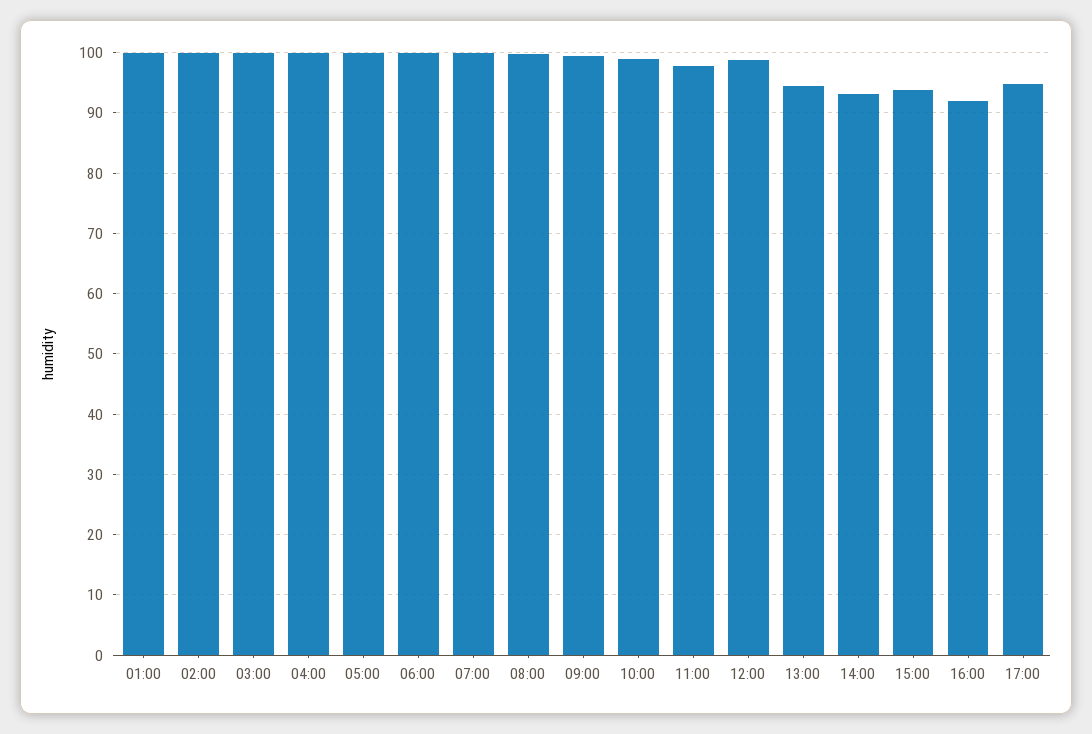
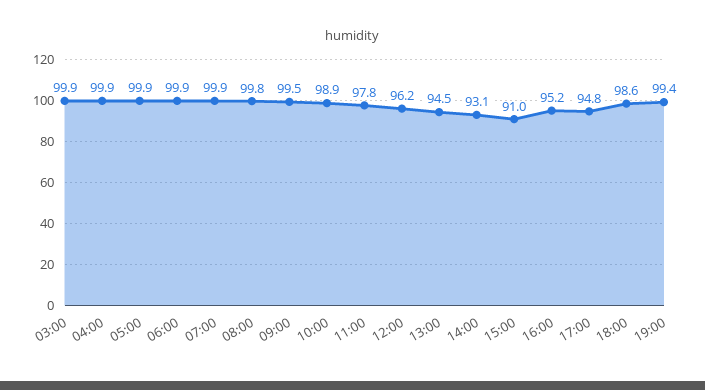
01:00: 100 -> none
02:00: 100 -> none
12:00: 99 -> 96.2
15:00: 94 -> 91
16:00: 92 -> 95.2
18:00: none -> 98.6
19:00: none -> 99.4

